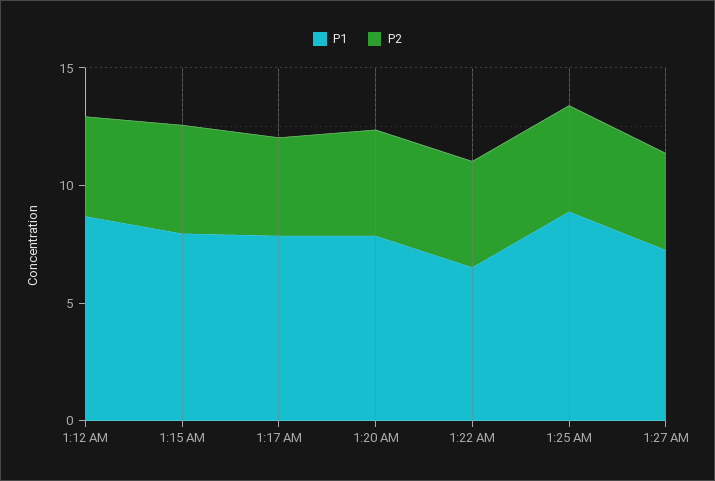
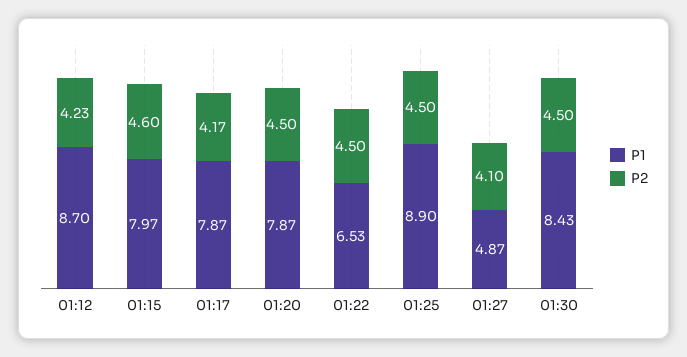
P1, 1:27 AM: 7 -> 4.87
P1, 01:30: none -> 8.43
P2, 01:30: none -> 4.5

